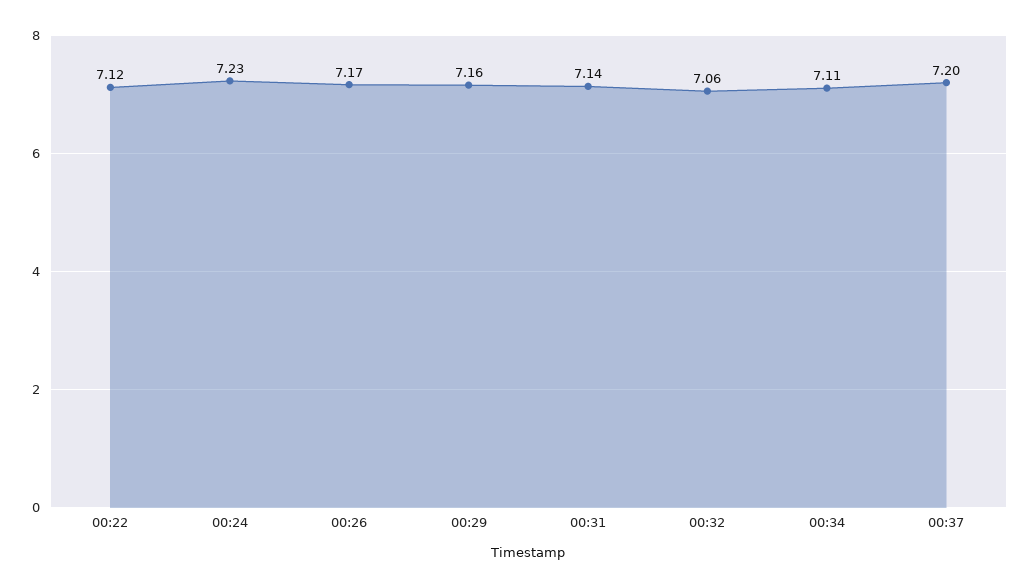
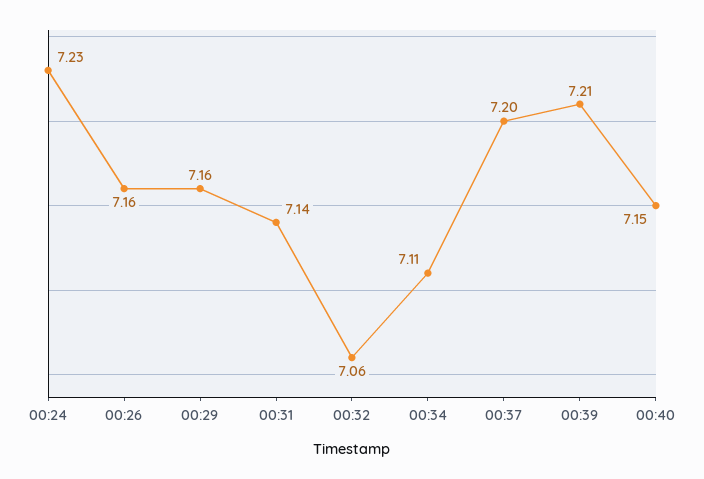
00:22: 7.12 -> none
00:26: 7.17 -> 7.16
00:39: none -> 7.21
00:40: none -> 7.15

